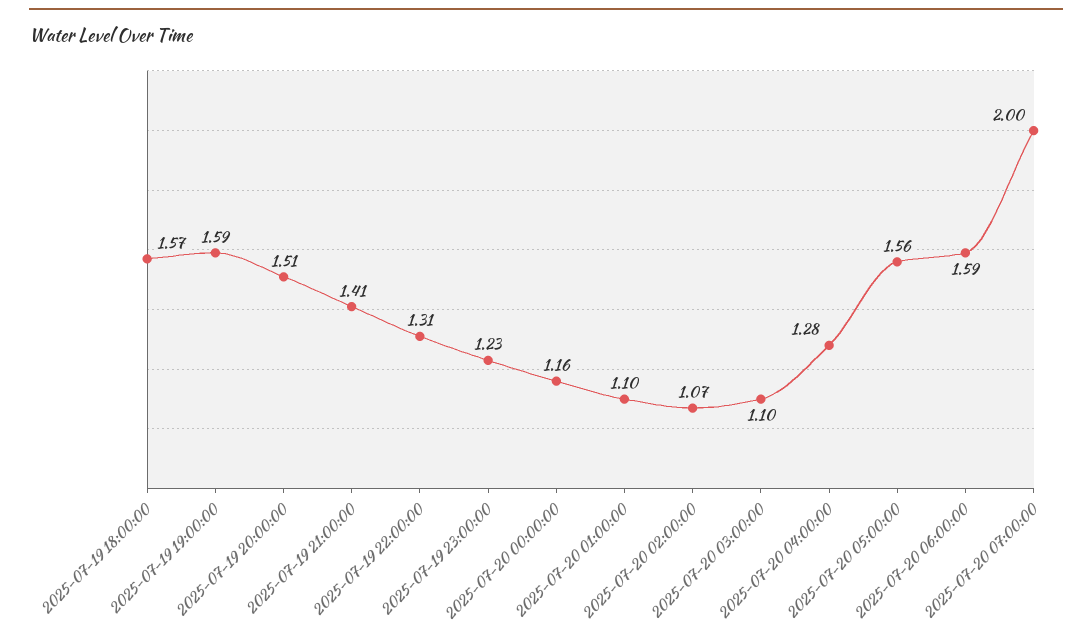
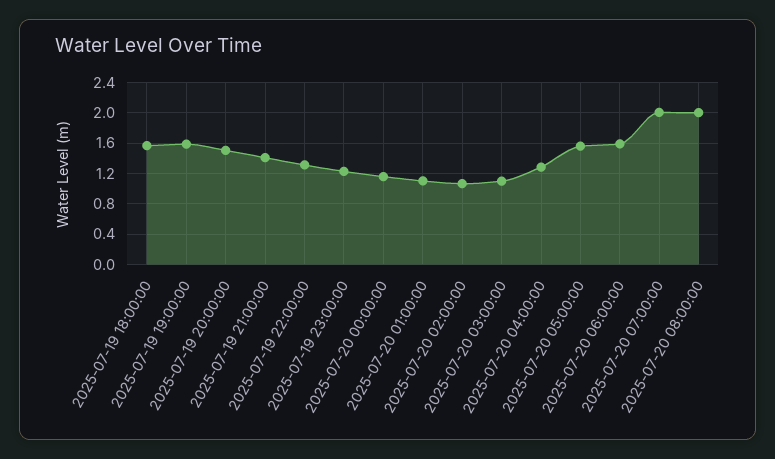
2025-07-20 08:00:00: none -> 2

